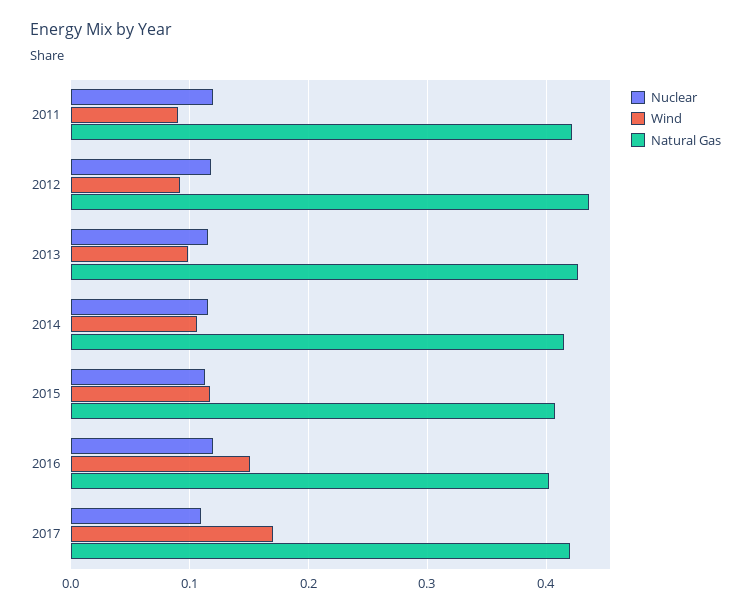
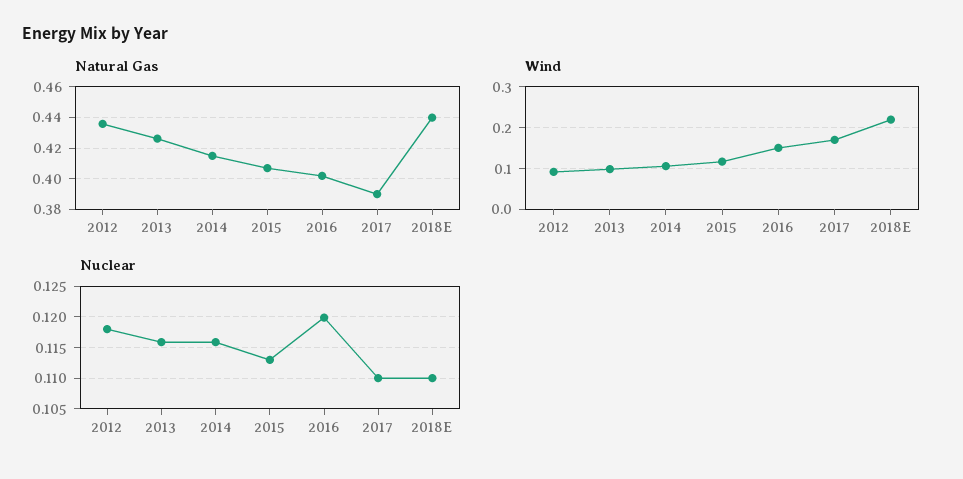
Nuclear, 2011: 0.12 -> none
Wind, 2011: 0.09 -> none
Natural Gas, 2011: 0.42 -> none
Natural Gas, 2017: 0.42 -> 0.39
Natural Gas, 2018E: none -> 0.44
Wind, 2018E: none -> 0.22
Nuclear, 2018E: none -> 0.11

